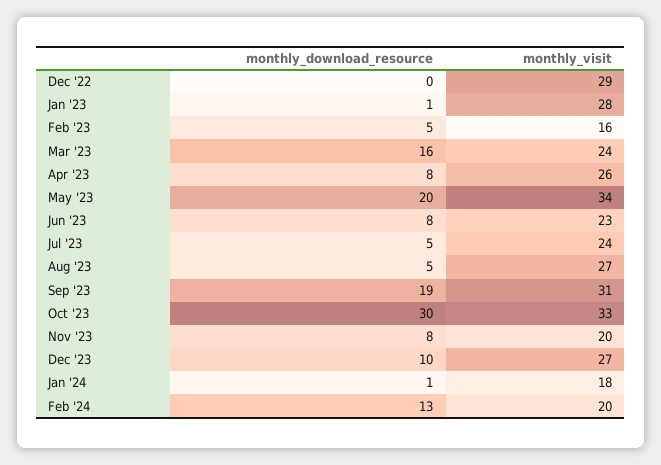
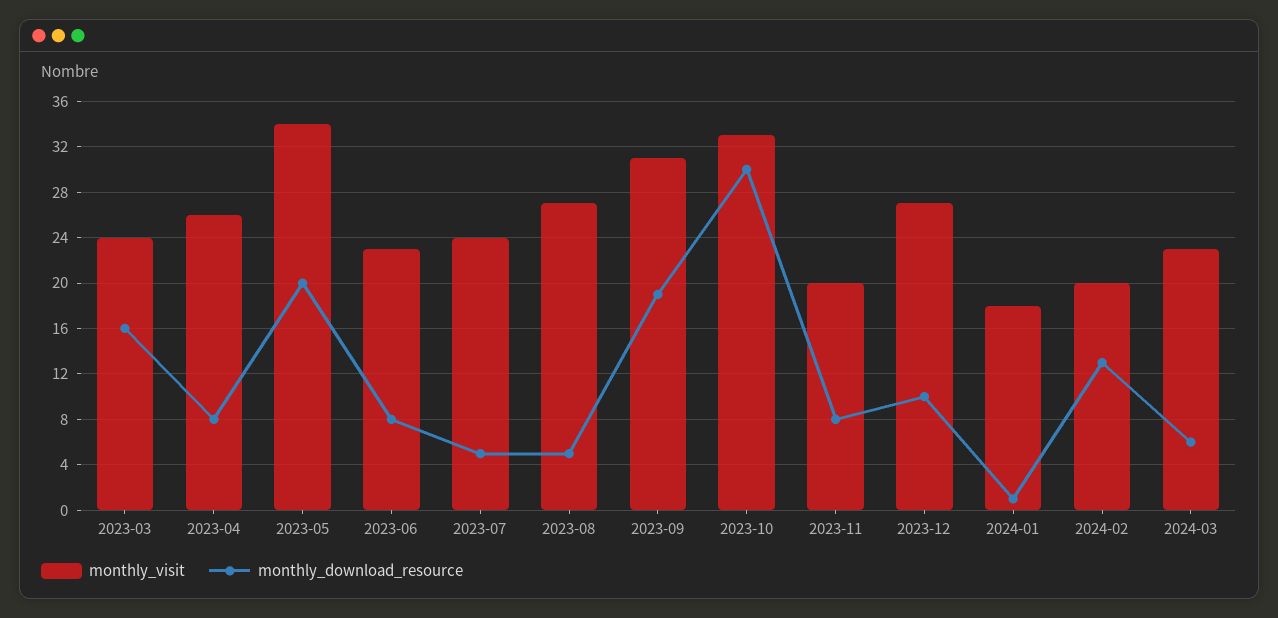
monthly_download_resource, Dec '22: 0 -> none
monthly_visit, Dec '22: 29 -> none
monthly_download_resource, Jan '23: 1 -> none
monthly_visit, Jan '23: 28 -> none
monthly_download_resource, Feb '23: 5 -> none
monthly_visit, Feb '23: 16 -> none
monthly_visit, 2024-03: none -> 23
monthly_download_resource, 2024-03: none -> 6

